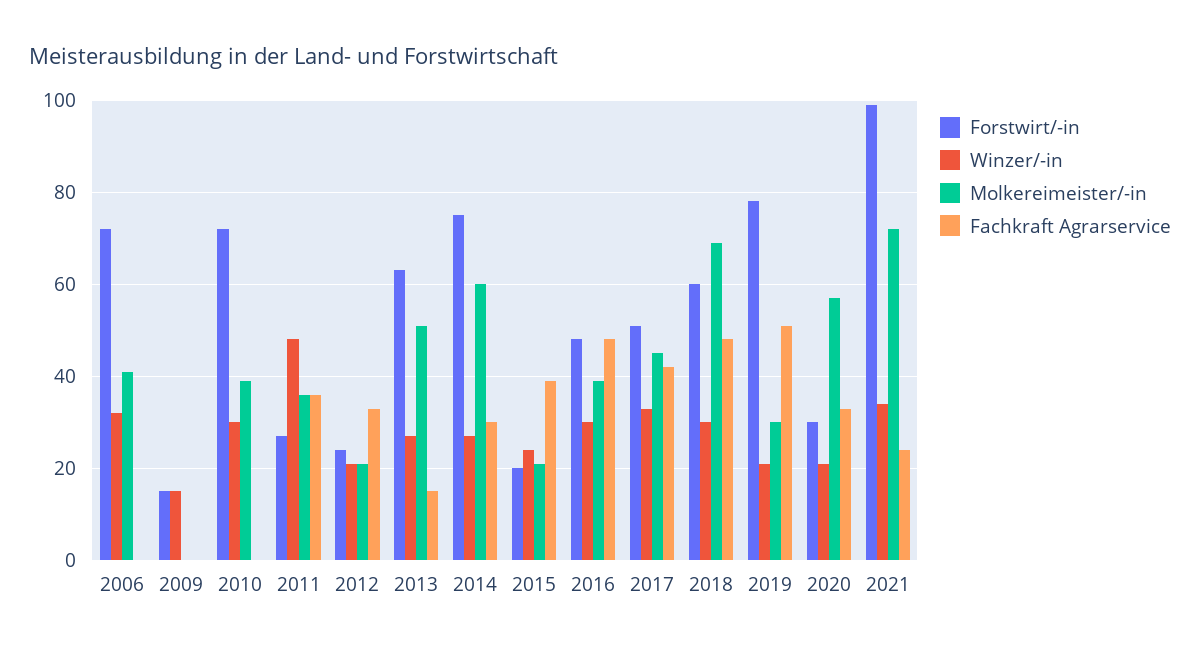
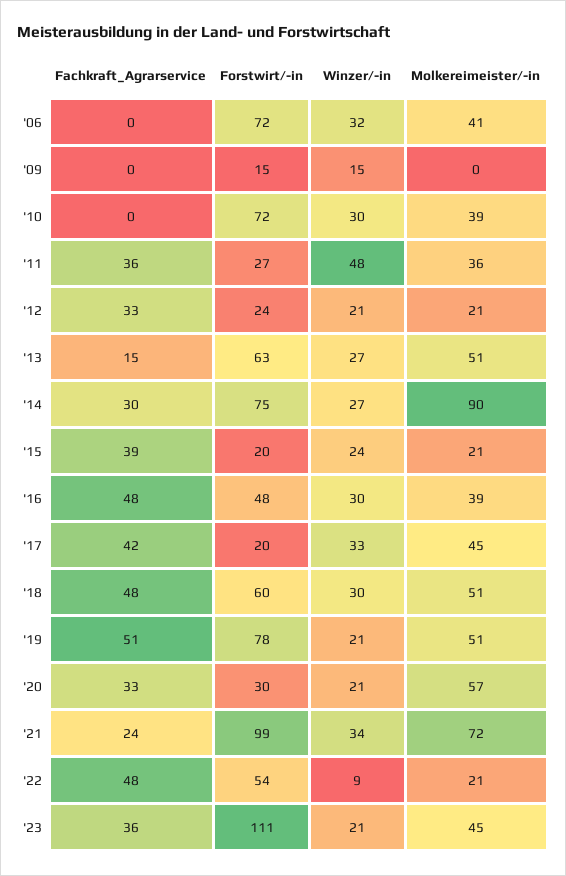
Molkereimeister/-in, 2014: 60 -> 90
Forstwirt/-in, 2017: 50 -> 20
Molkereimeister/-in, 2018: 70 -> 51
Molkereimeister/-in, 2019: 30 -> 51
Fachkraft Agrarservice, '22: none -> 48
Forstwirt/-in, '22: none -> 54
Winzer/-in, '22: none -> 9
Molkereimeister/-in, '22: none -> 21
Fachkraft Agrarservice, '23: none -> 36
Forstwirt/-in, '23: none -> 111
Winzer/-in, '23: none -> 21
Molkereimeister/-in, '23: none -> 45

